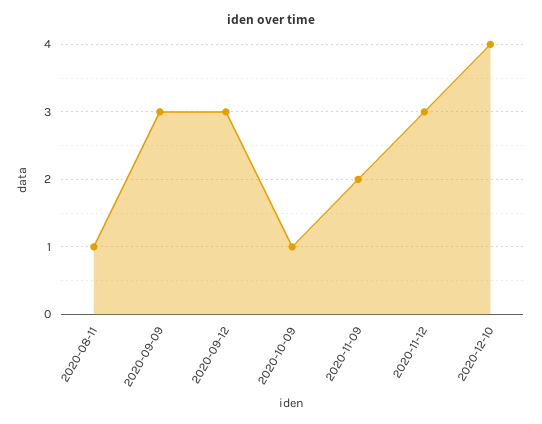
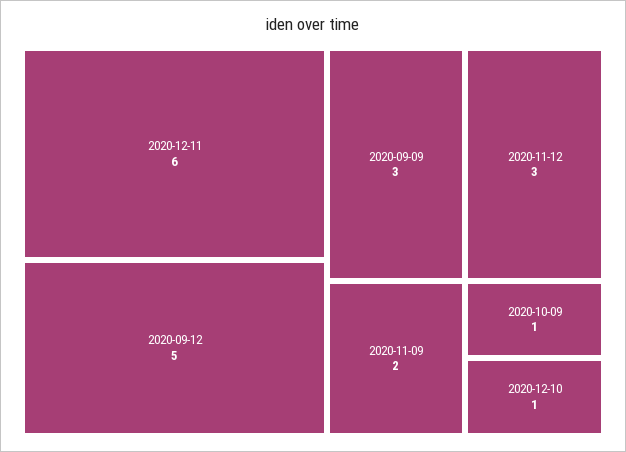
2020-08-11: 1 -> none
2020-09-12: 3 -> 5
2020-12-10: 4 -> 1
2020-12-11: none -> 6

